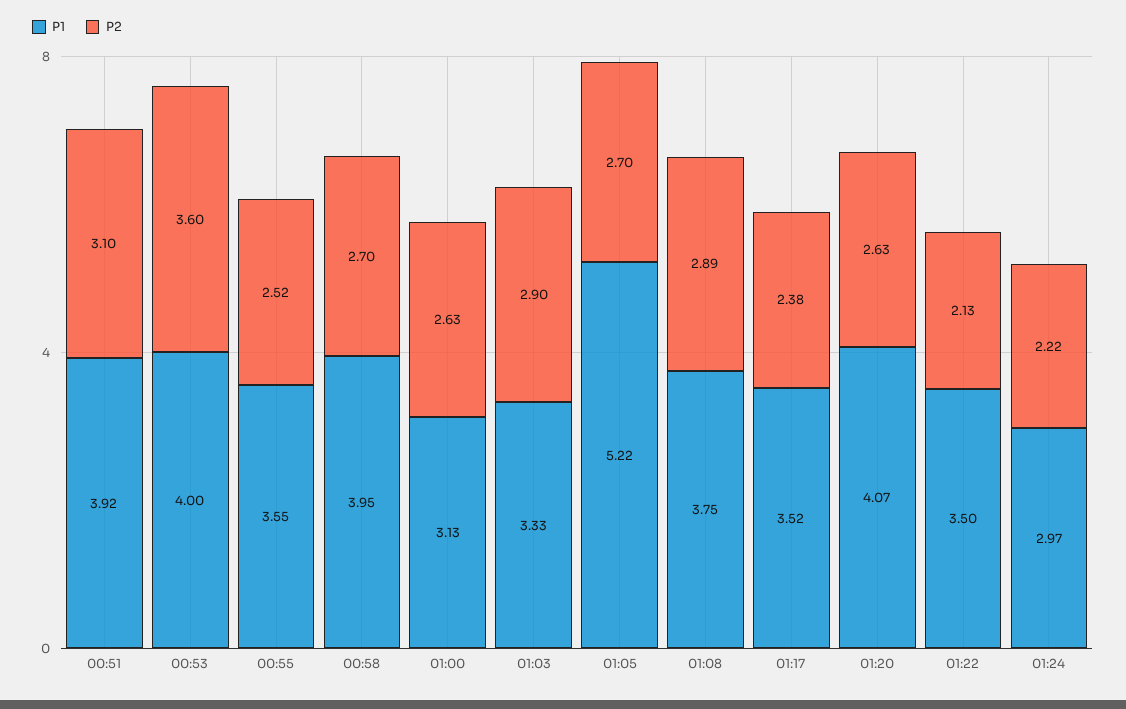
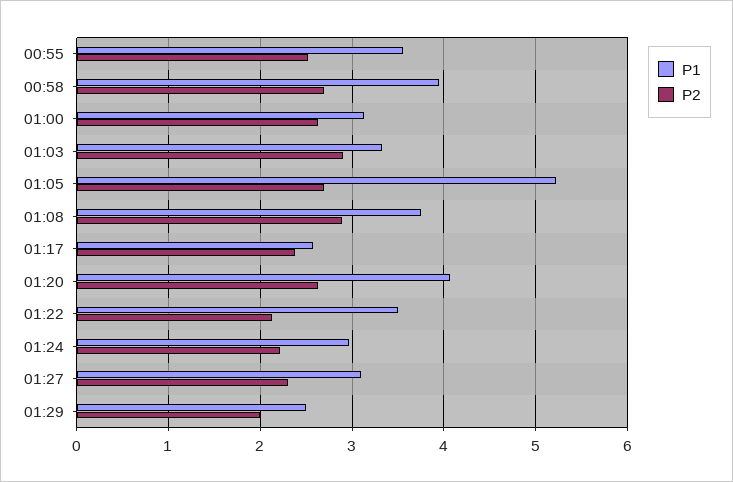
P1, 00:51: 3.92 -> none
P2, 00:51: 3.1 -> none
P1, 00:53: 4 -> none
P2, 00:53: 3.6 -> none
P1, 01:17: 3.52 -> 2.6
P1, 01:27: none -> 3.1
P2, 01:27: none -> 2.3
P1, 01:29: none -> 2.5
P2, 01:29: none -> 2

